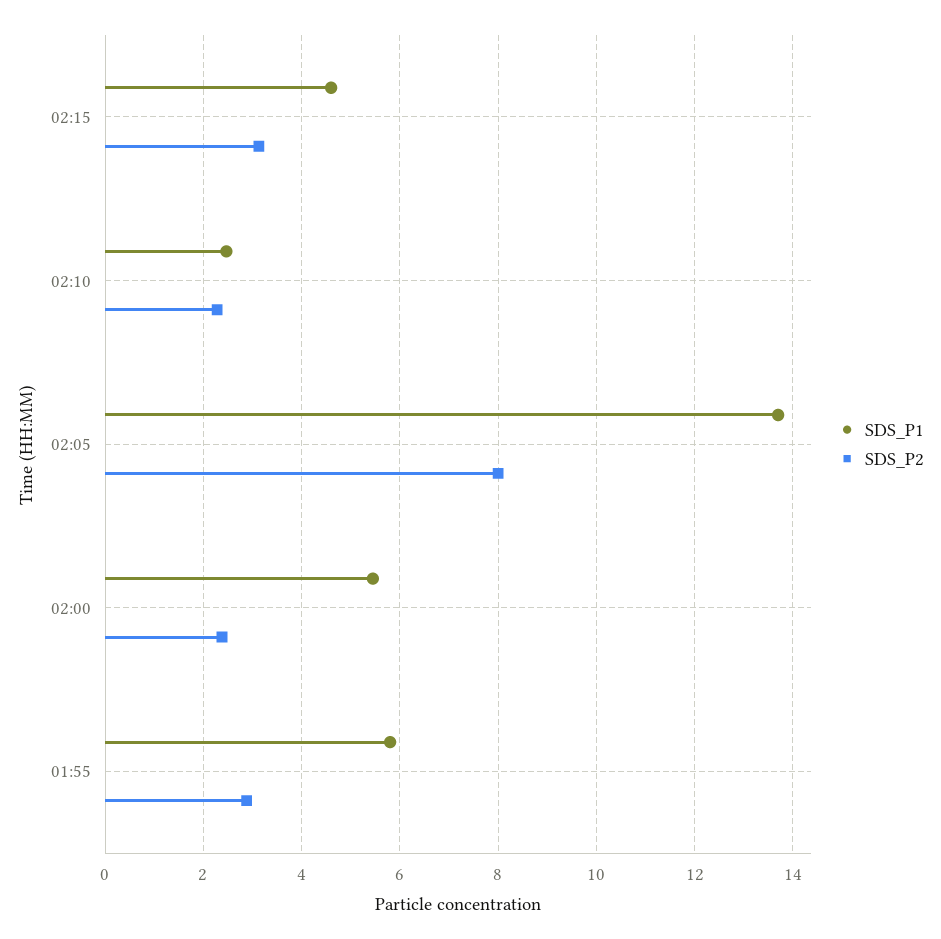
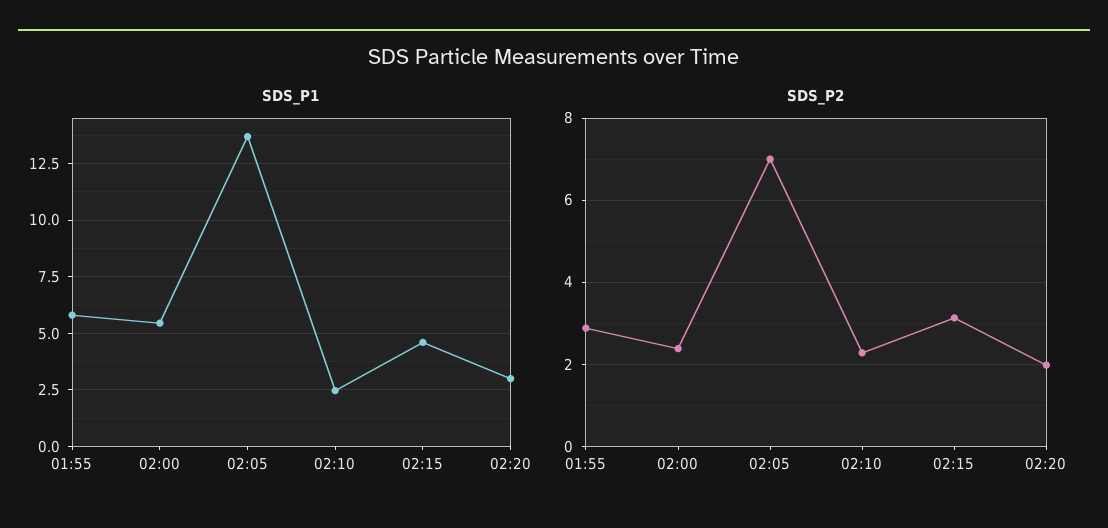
SDS_P2, 02:05: 8 -> 7
SDS_P1, 02:20: none -> 3
SDS_P2, 02:20: none -> 2

